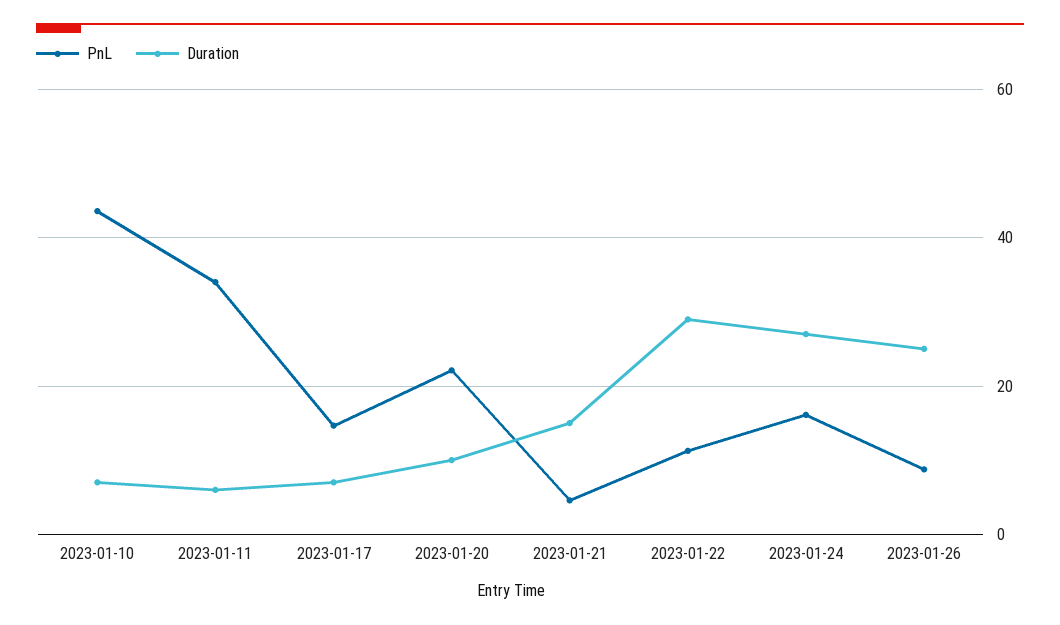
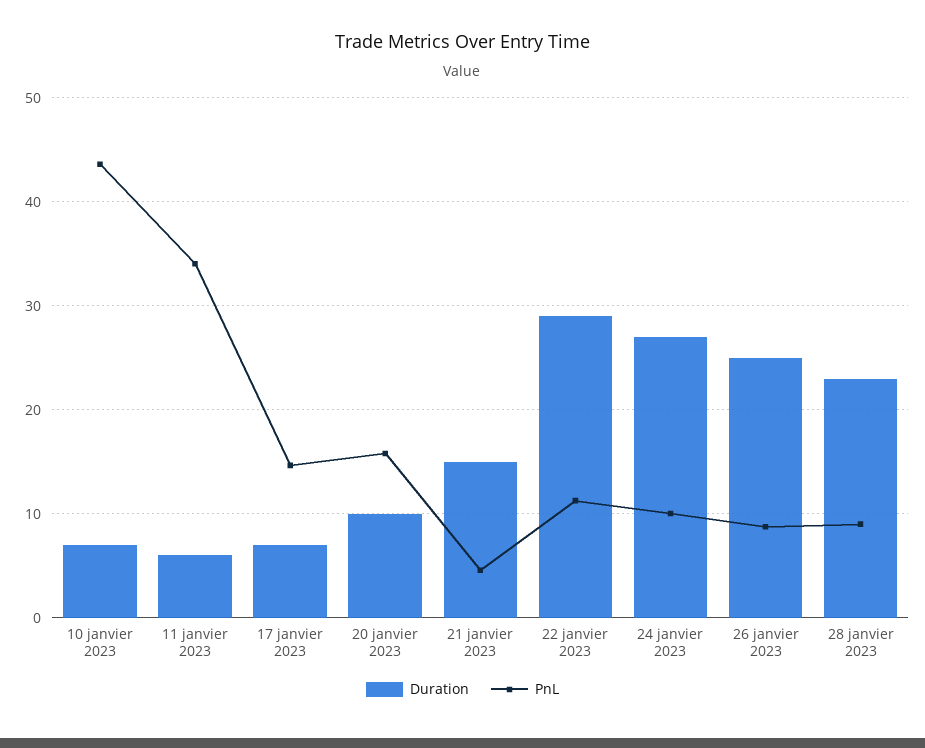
PnL, 2023-01-20: 22 -> 16
PnL, 2023-01-24: 16 -> 10
Duration, 28 janvier 2023: none -> 23
PnL, 28 janvier 2023: none -> 9

